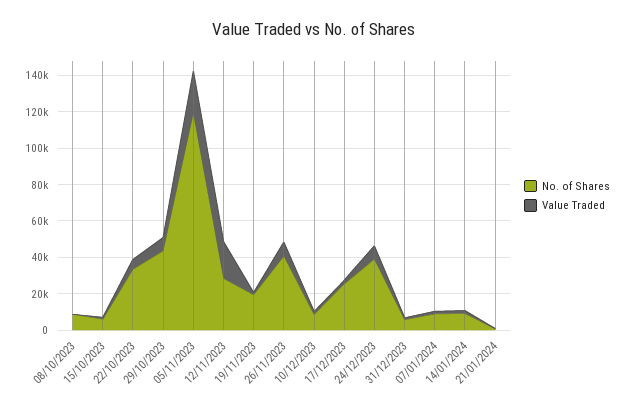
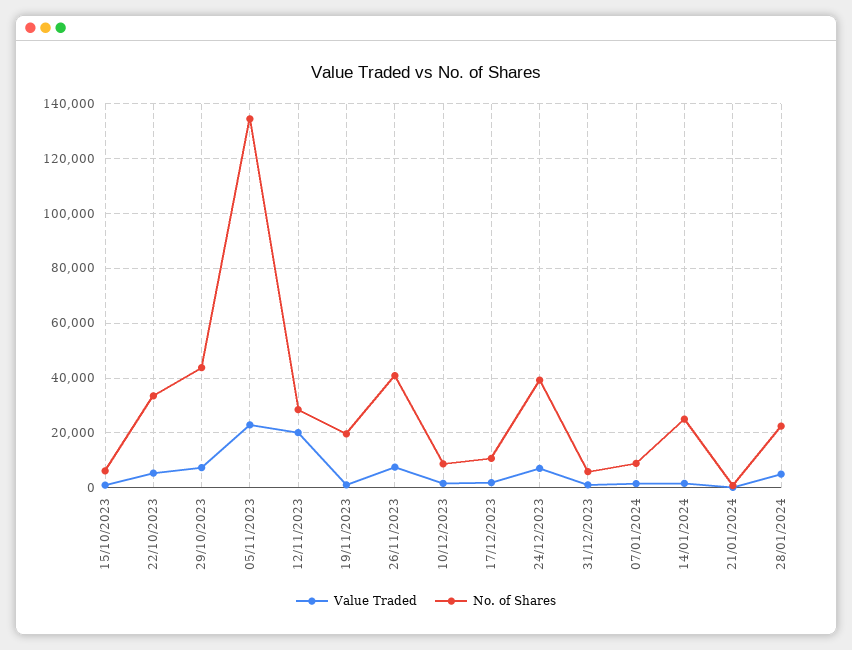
No. of Shares, 08/10/2023: 10000 -> none
Value Traded, 08/10/2023: 0 -> none
No. of Shares, 05/11/2023: 120000 -> 135000
No. of Shares, 17/12/2023: 25000 -> 10000
No. of Shares, 14/01/2024: 10000 -> 25000
Value Traded, 28/01/2024: none -> 5000
No. of Shares, 28/01/2024: none -> 22500

